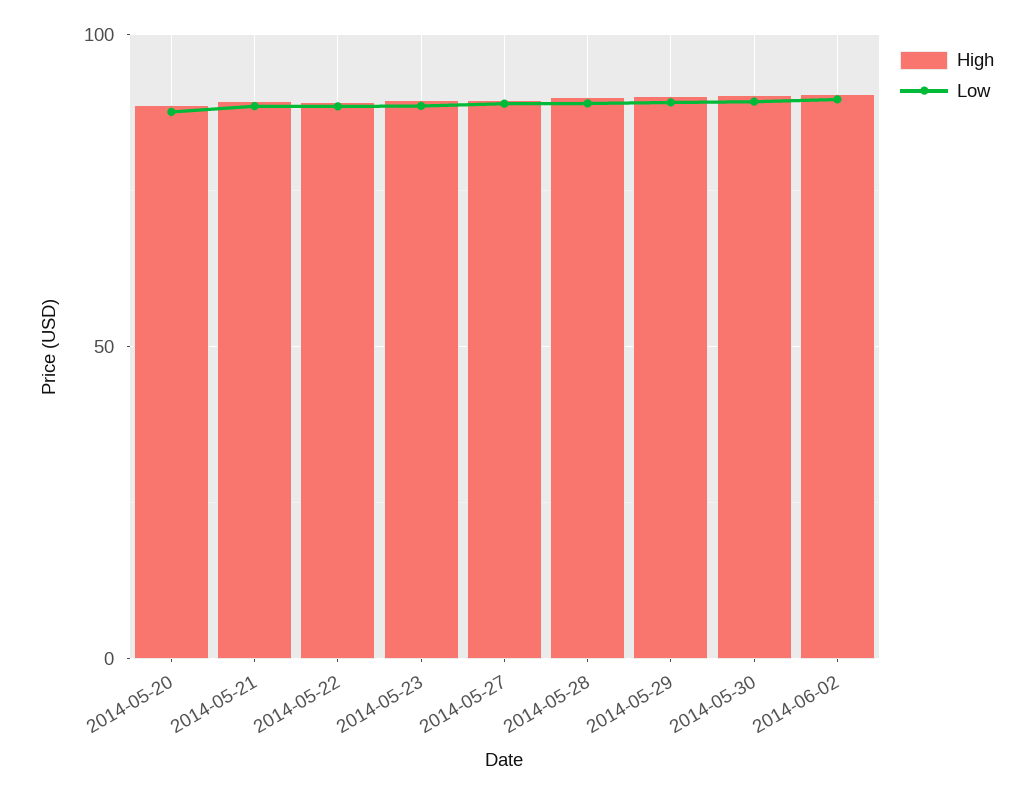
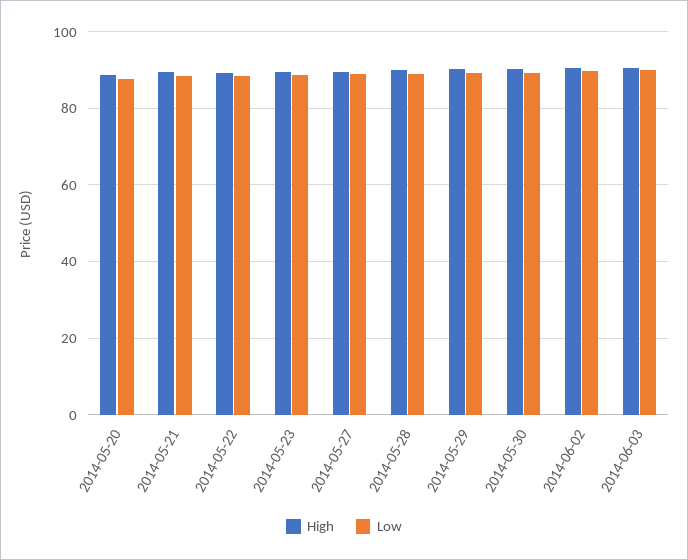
High, 2014-06-03: none -> 90
Low, 2014-06-03: none -> 90

